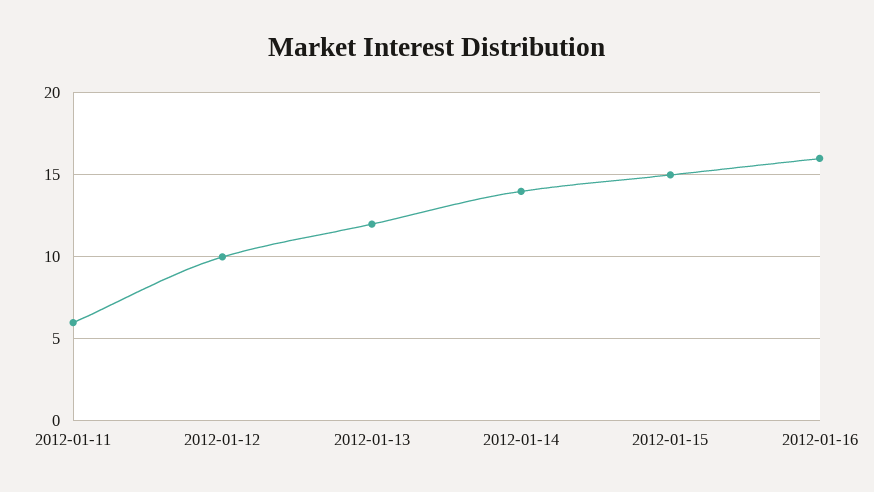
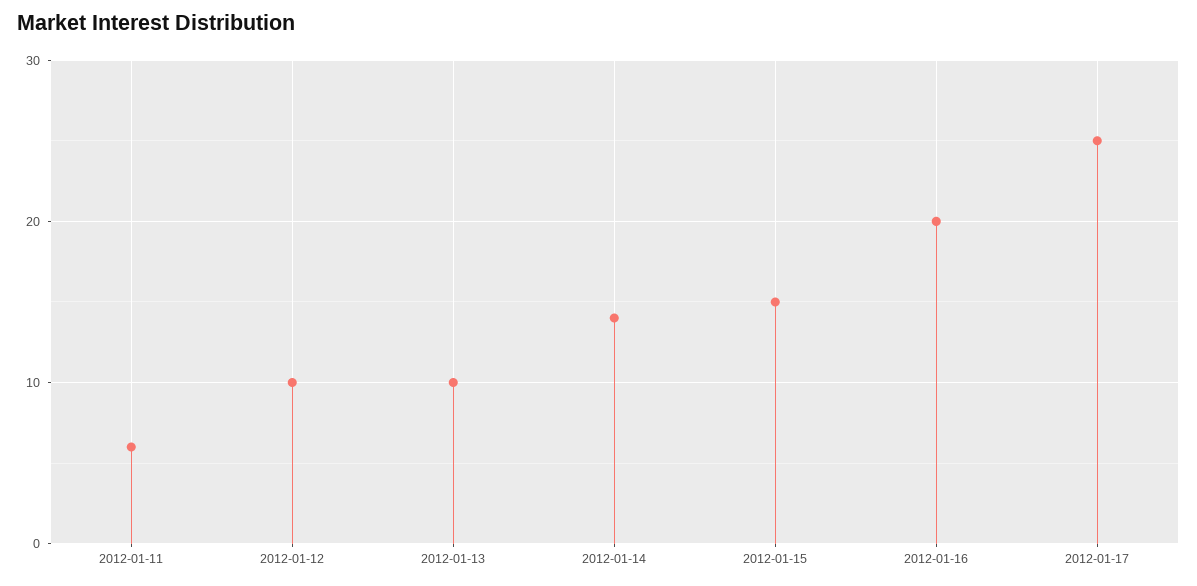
2012-01-13: 12 -> 10
2012-01-16: 16 -> 20
2012-01-17: none -> 25

